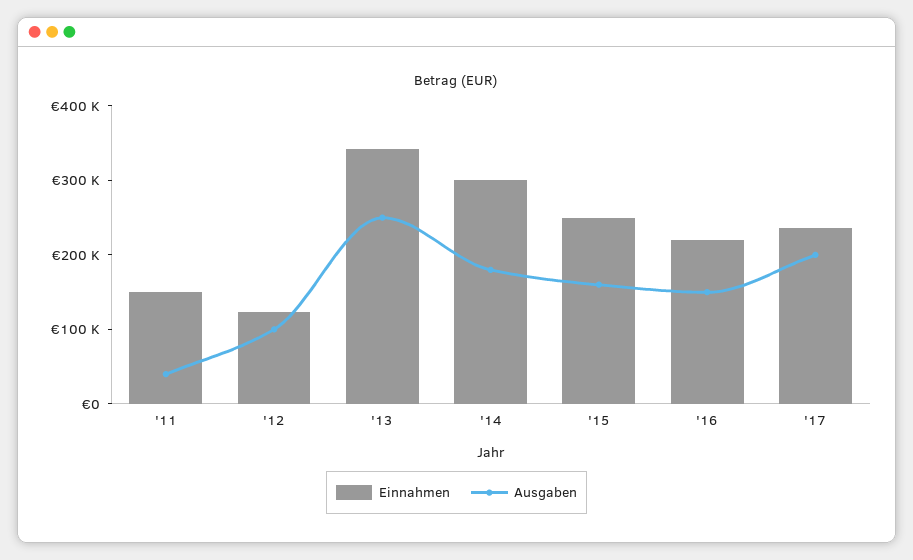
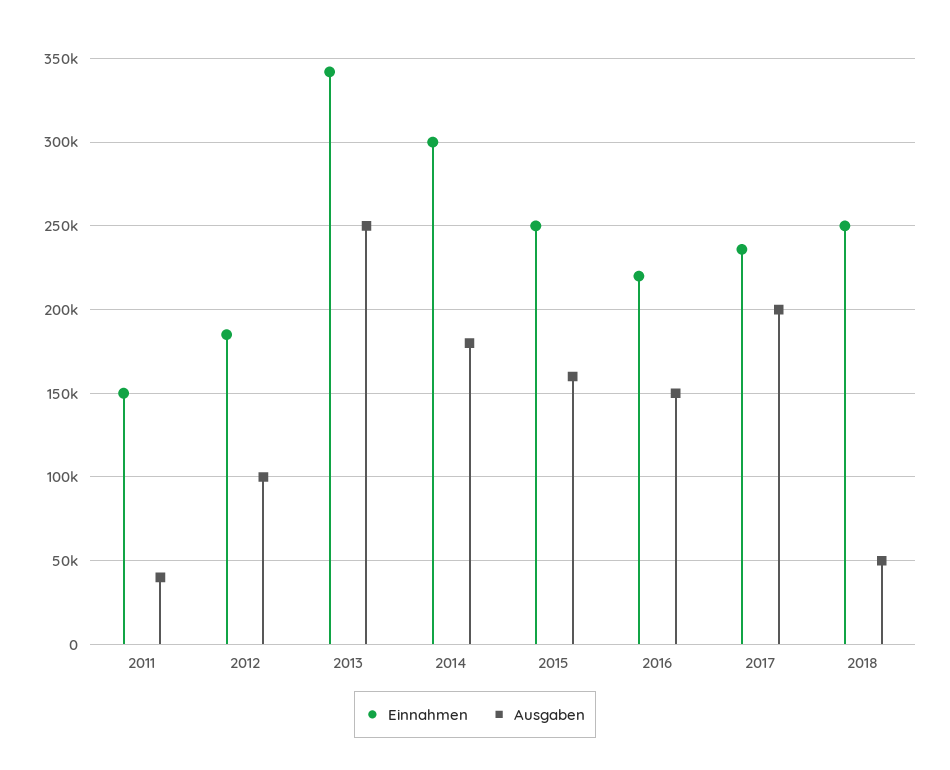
Einnahmen, '12: 120000 -> 185000
Einnahmen, 2018: none -> 250000
Ausgaben, 2018: none -> 50000

